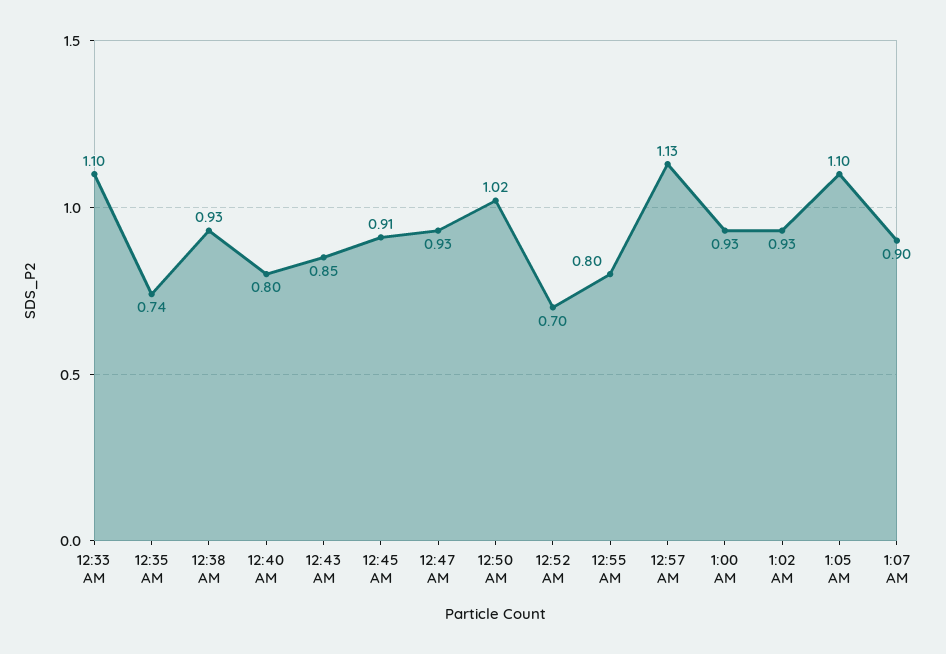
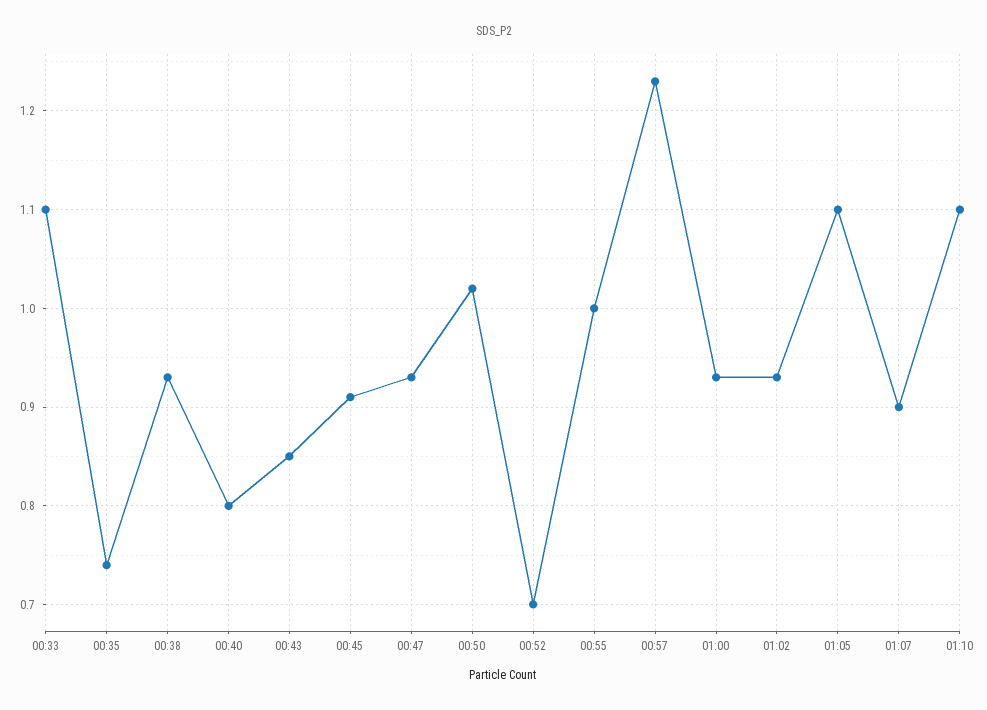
12:55 AM: 0.8 -> 1
12:57 AM: 1.13 -> 1.23
01:10: none -> 1.1

